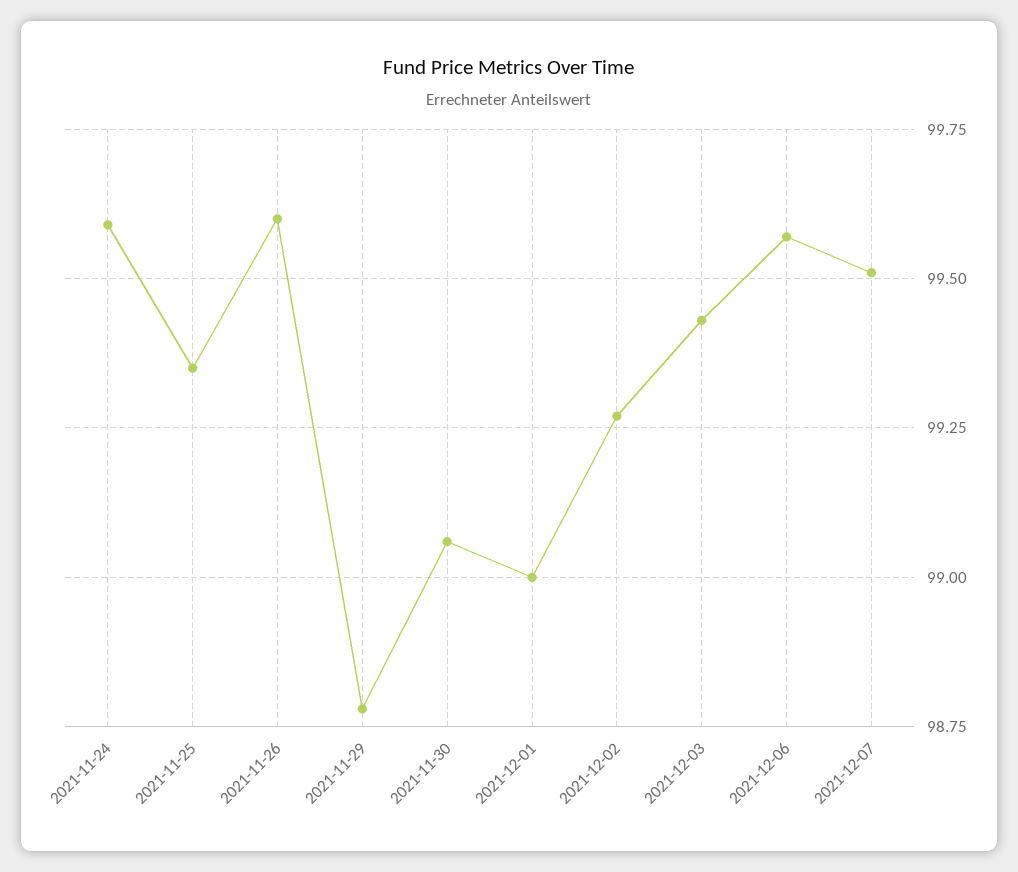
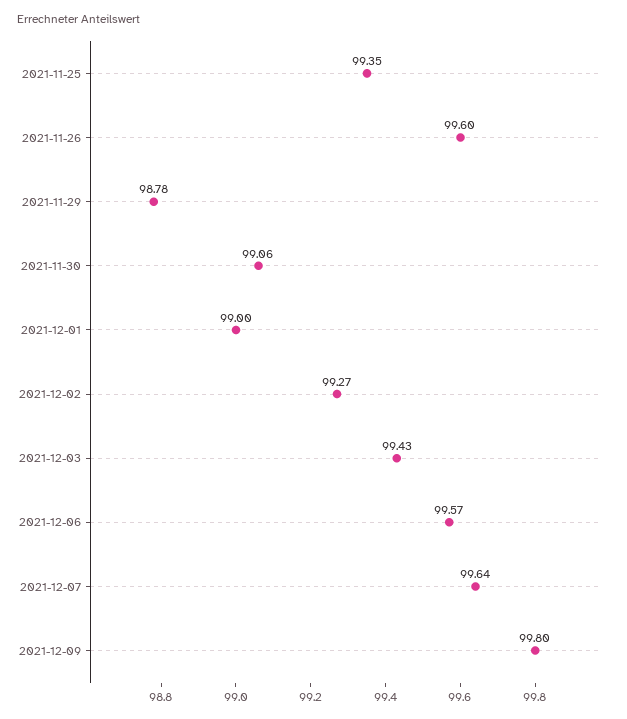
2021-11-24: 99.6 -> none
2021-12-07: 99.5 -> 99.64
2021-12-09: none -> 99.8

